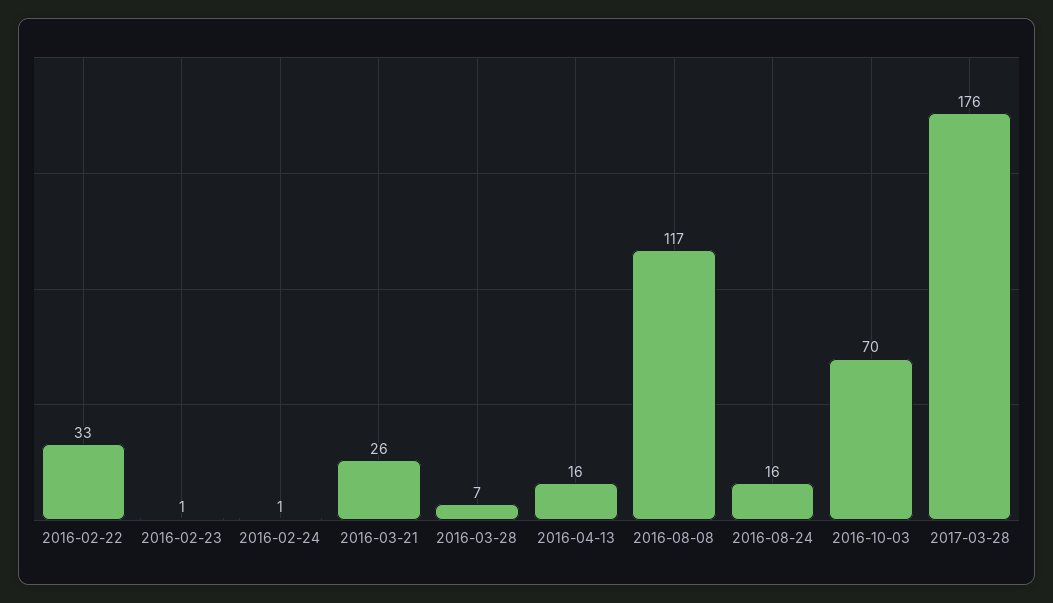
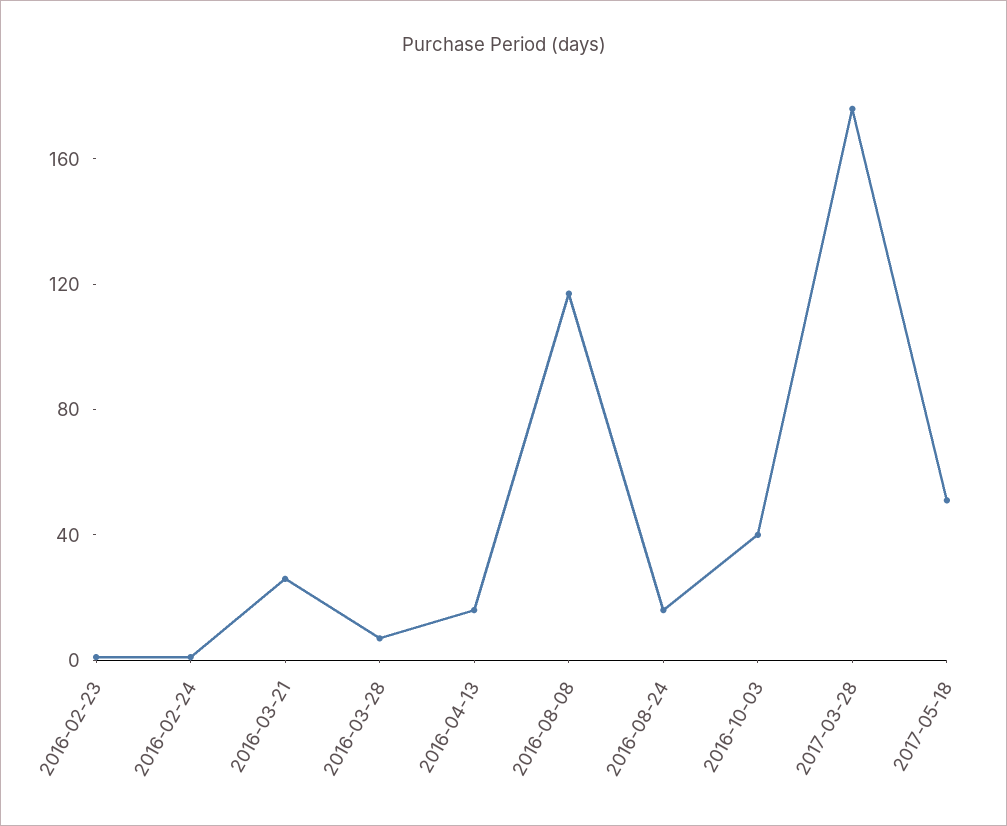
2016-02-22: 33 -> none
2016-10-03: 70 -> 40
2017-05-18: none -> 50

